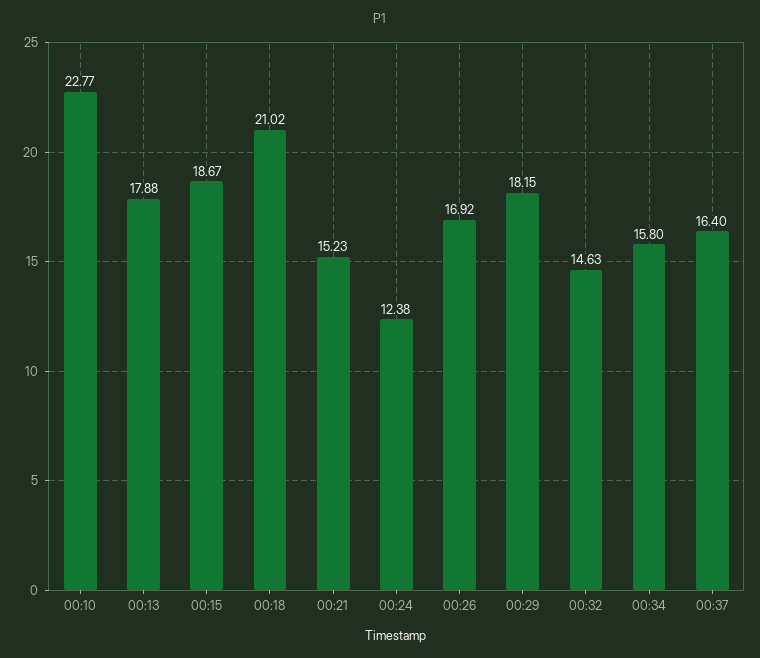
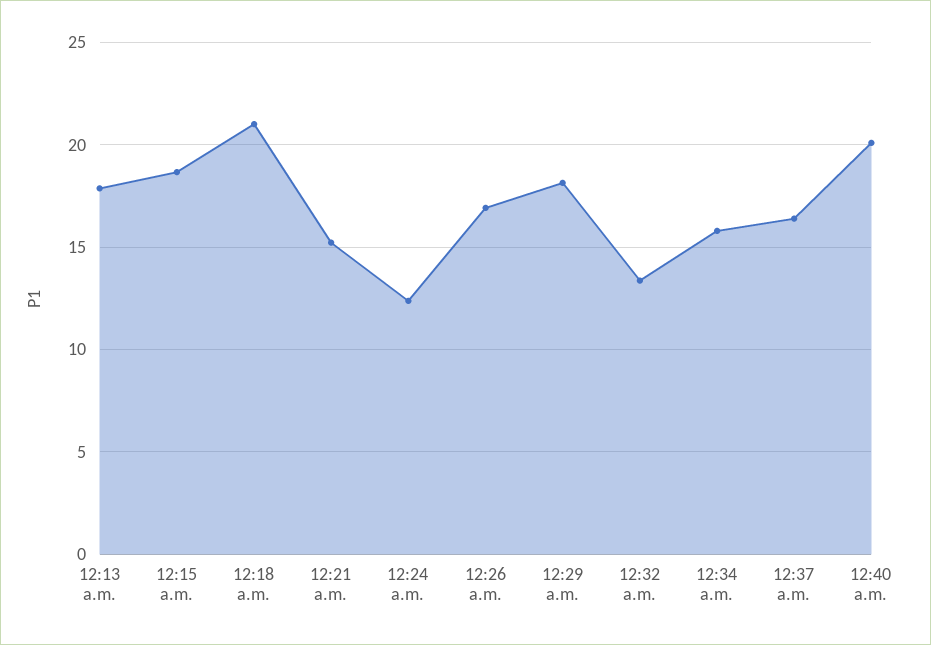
00:10: 22.77 -> none
00:32: 14.63 -> 13.5
12:40 a.m.: none -> 20

